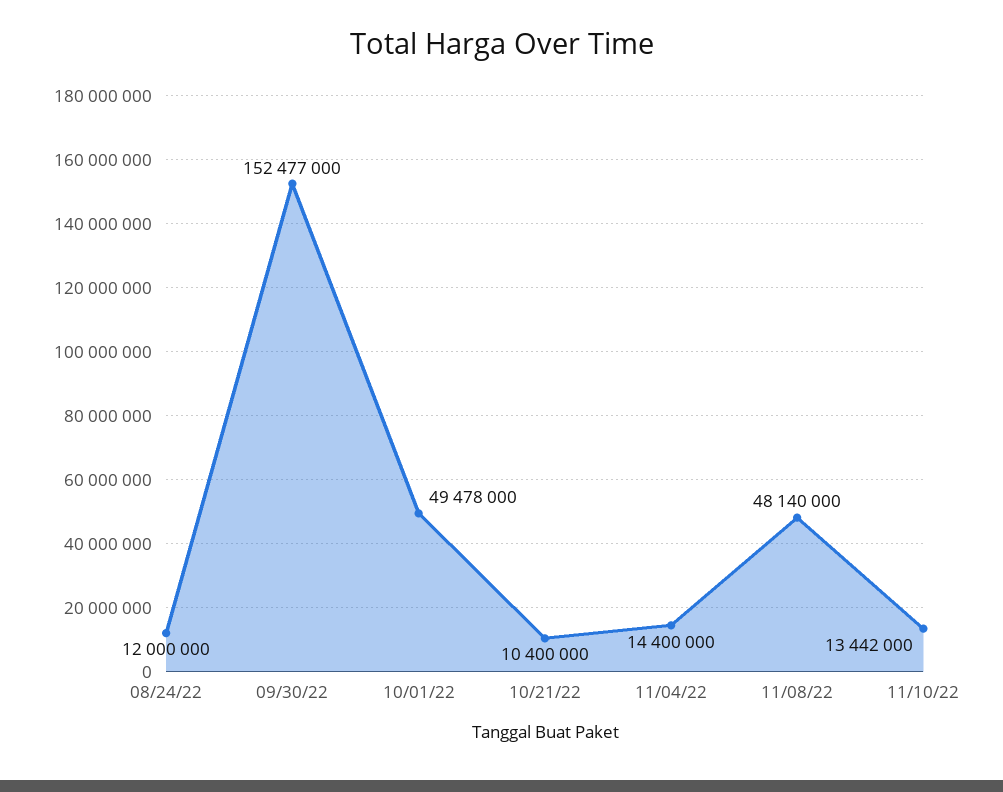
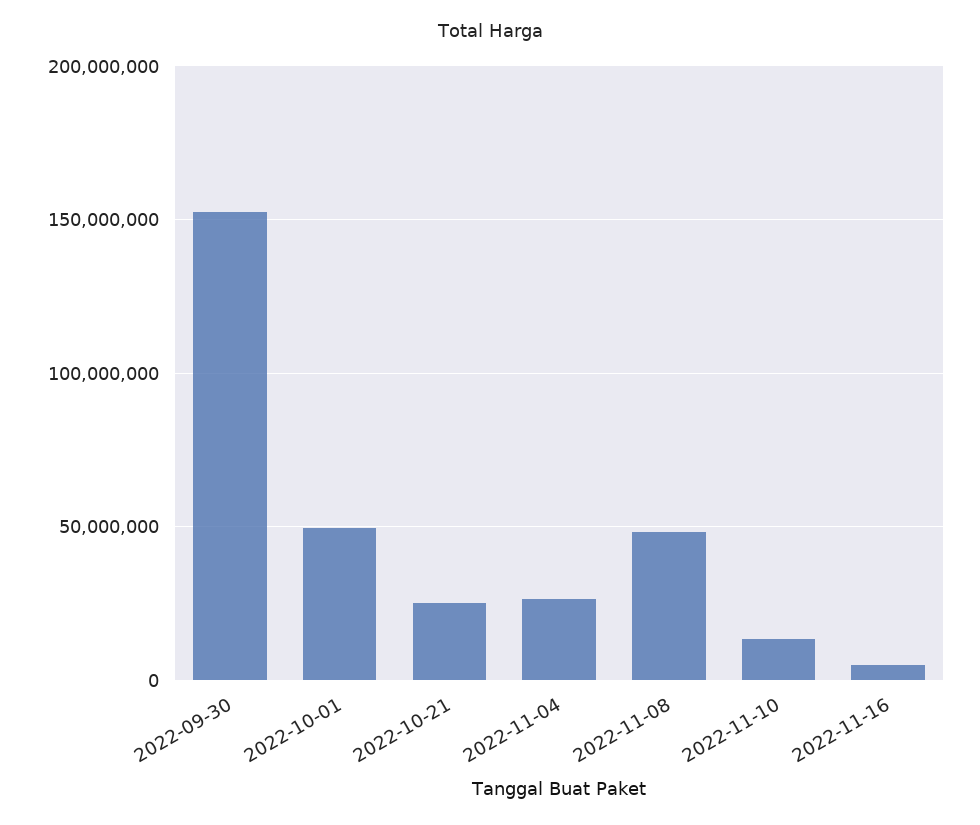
08/24/22: 12000000 -> none
10/21/22: 10400000 -> 25000000
11/04/22: 14400000 -> 25000000
2022-11-16: none -> 5000000

